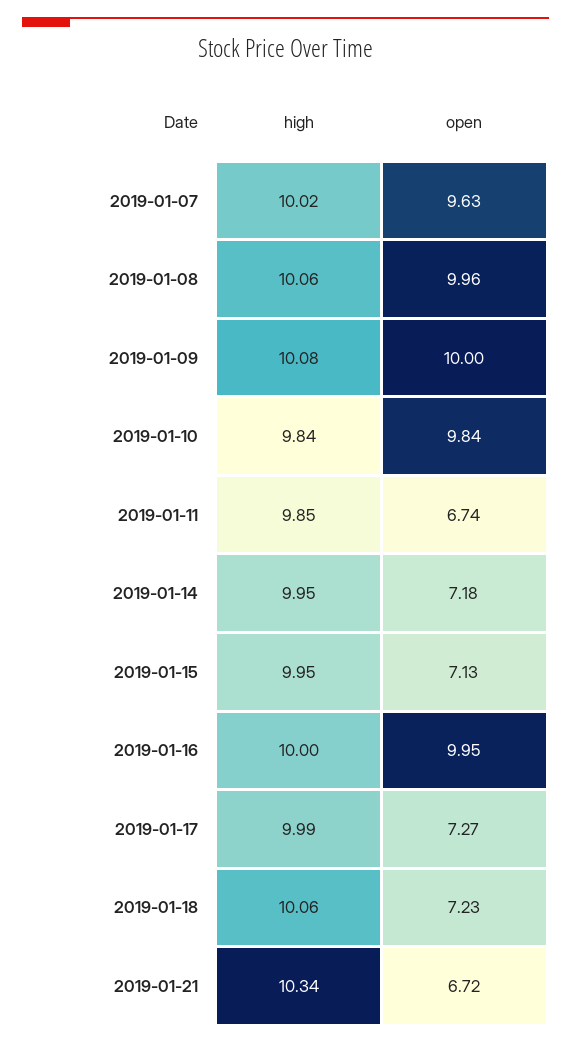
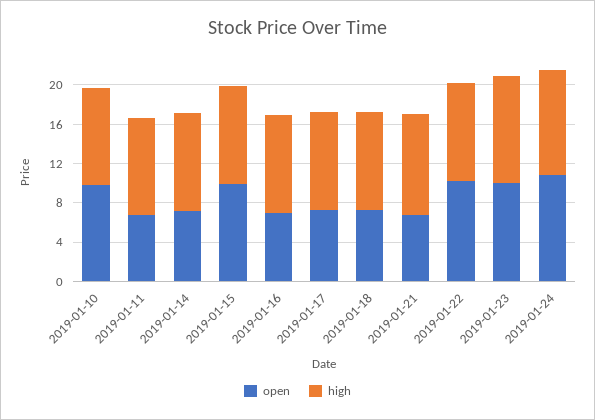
high, 2019-01-07: 10.02 -> none
open, 2019-01-07: 9.63 -> none
high, 2019-01-08: 10.06 -> none
open, 2019-01-08: 9.96 -> none
high, 2019-01-09: 10.08 -> none
open, 2019-01-09: 10 -> none
open, 2019-01-15: 7.13 -> 10
open, 2019-01-16: 9.95 -> 7
open, 2019-01-22: none -> 10
high, 2019-01-22: none -> 10
open, 2019-01-23: none -> 10
high, 2019-01-23: none -> 11
open, 2019-01-24: none -> 11
high, 2019-01-24: none -> 11

